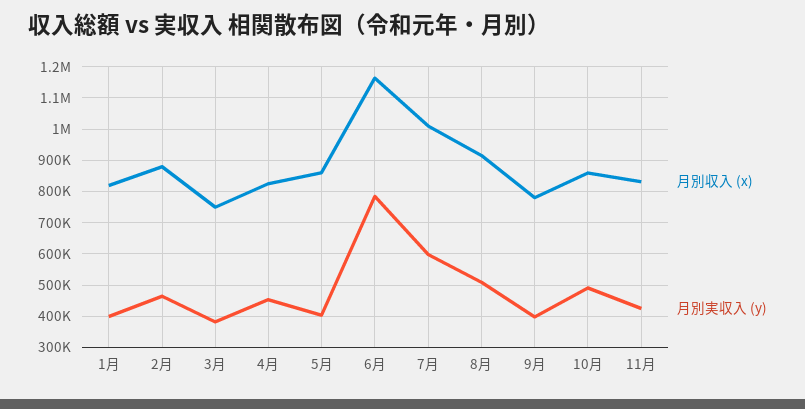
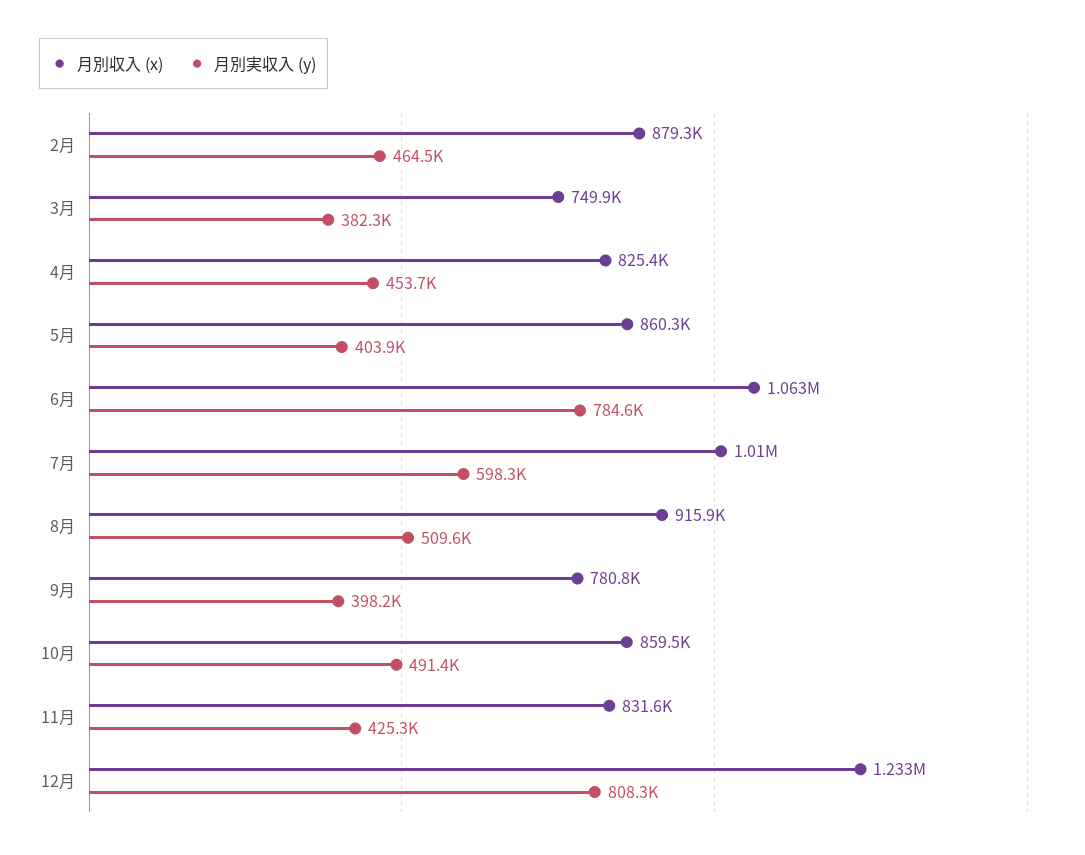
月別収入 (x), 1月: 820000 -> none
月別実収入 (y), 1月: 400000 -> none
月別収入 (x), 6月: 1160000 -> 1063000
月別収入 (x), 12月: none -> 1233000
月別実収入 (y), 12月: none -> 808300

